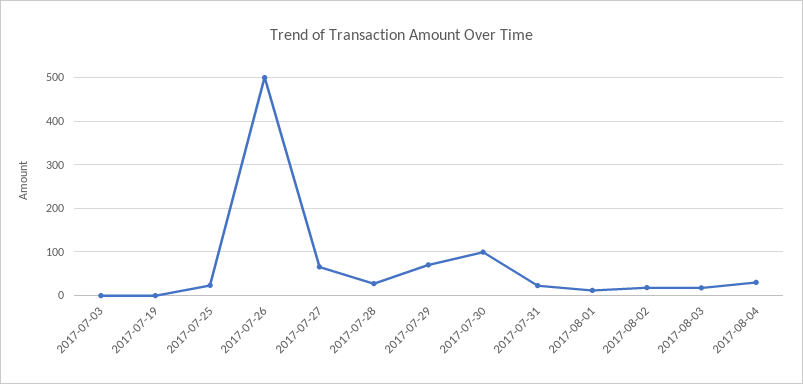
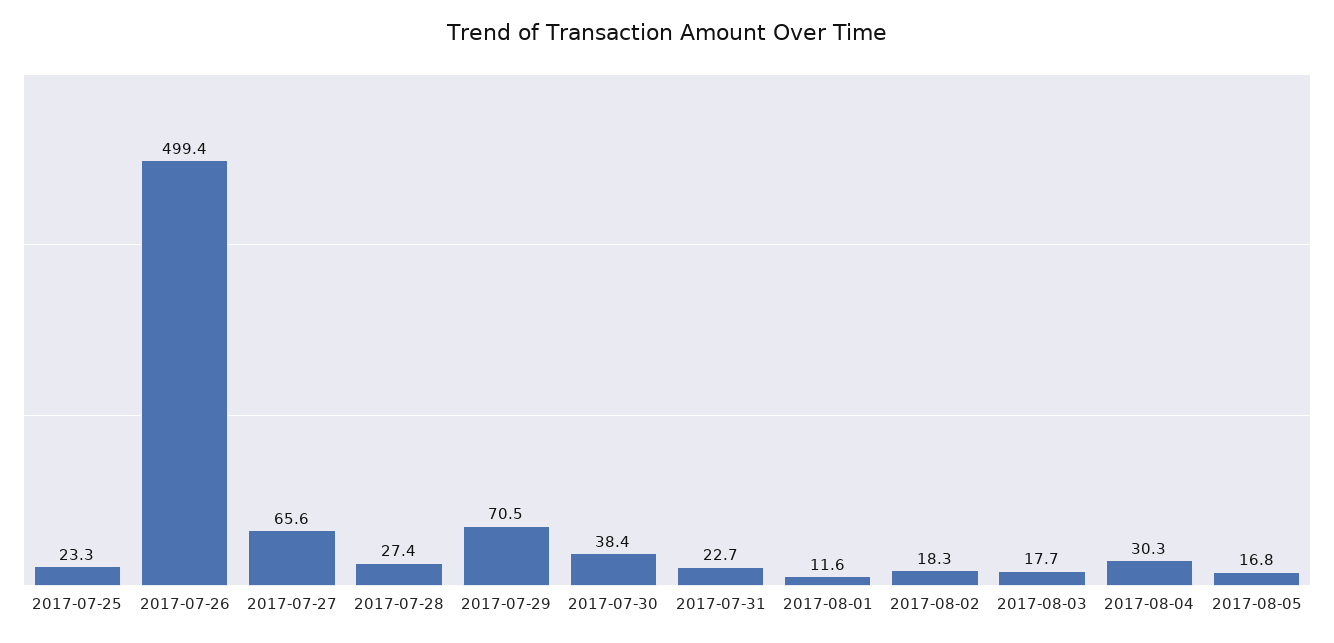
2017-07-03: 0 -> none
2017-07-19: 0 -> none
2017-07-30: 100 -> 38.4
2017-08-05: none -> 16.8

